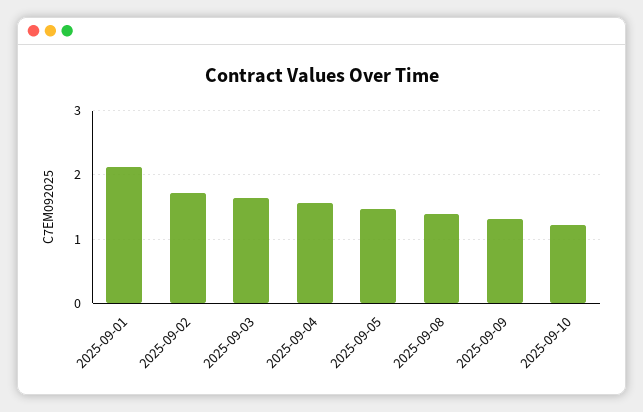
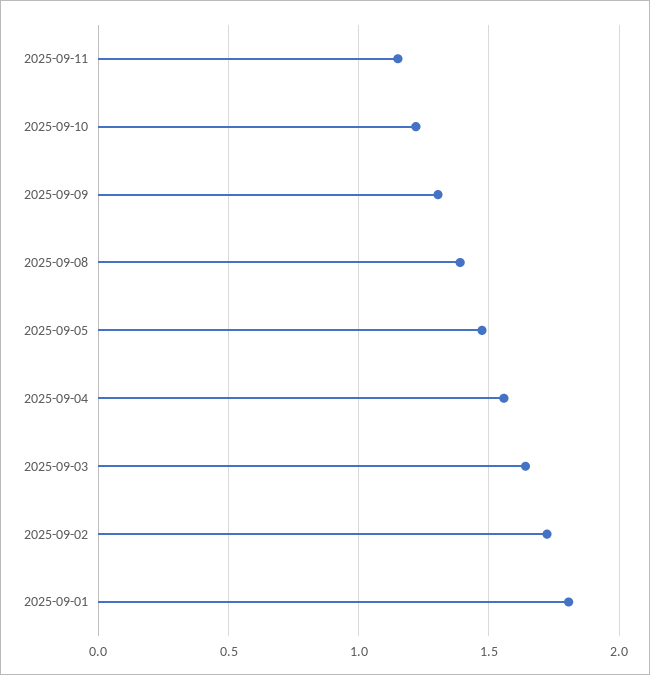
2025-09-01: 2.1 -> 1.8
2025-09-11: none -> 1.15

